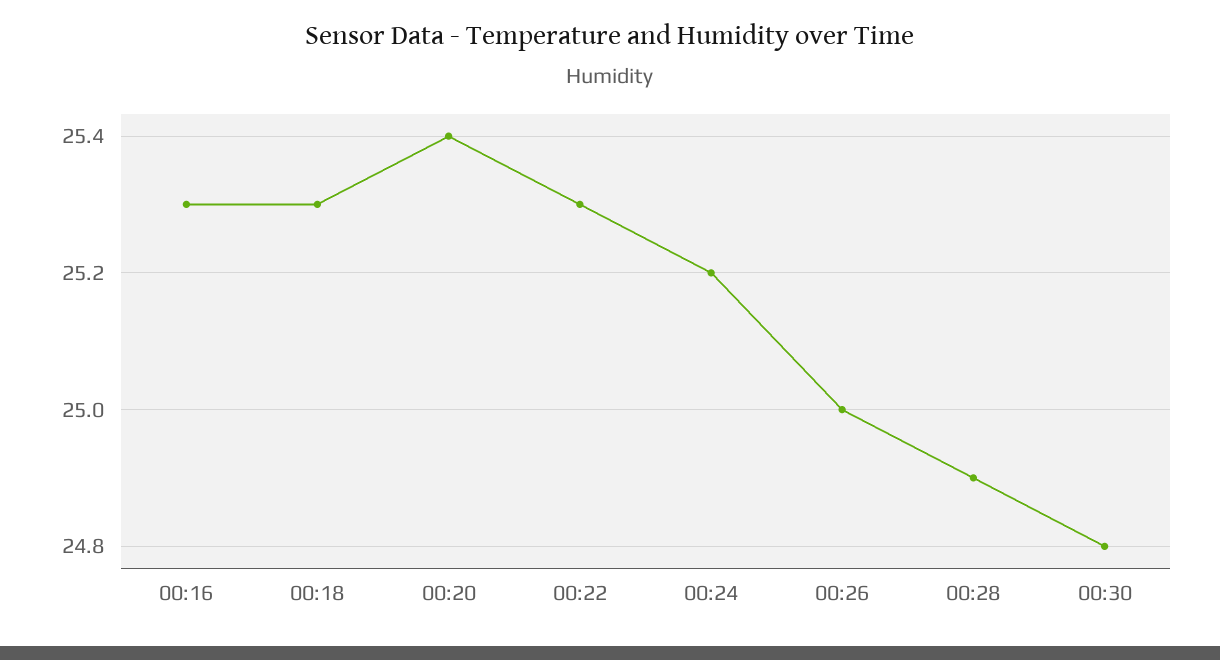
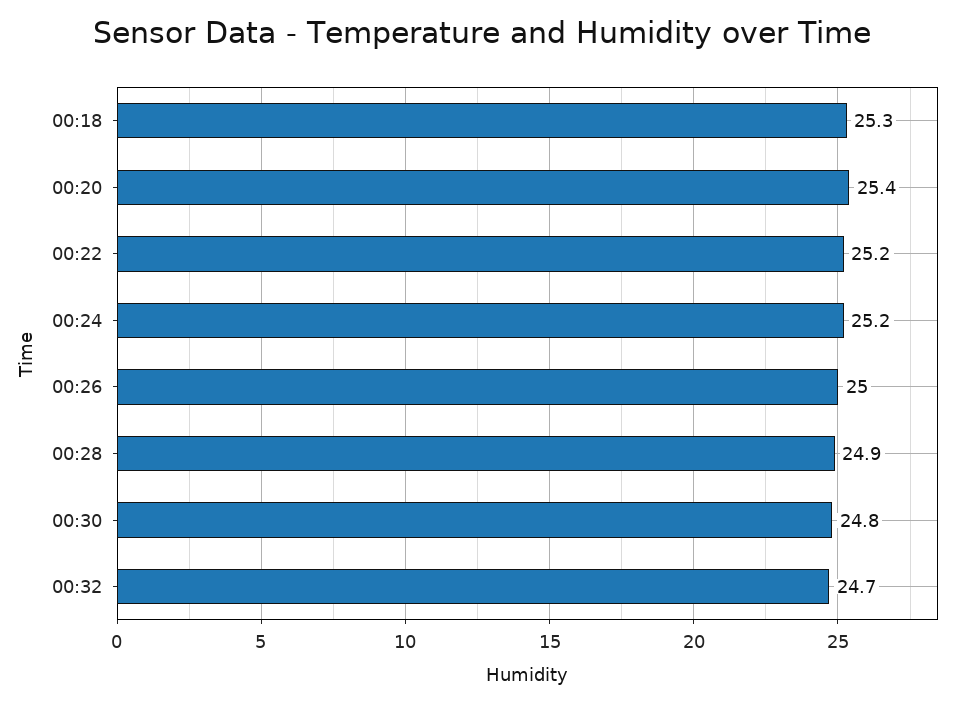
00:16: 25.3 -> none
00:22: 25.3 -> 25.2
00:32: none -> 24.7

